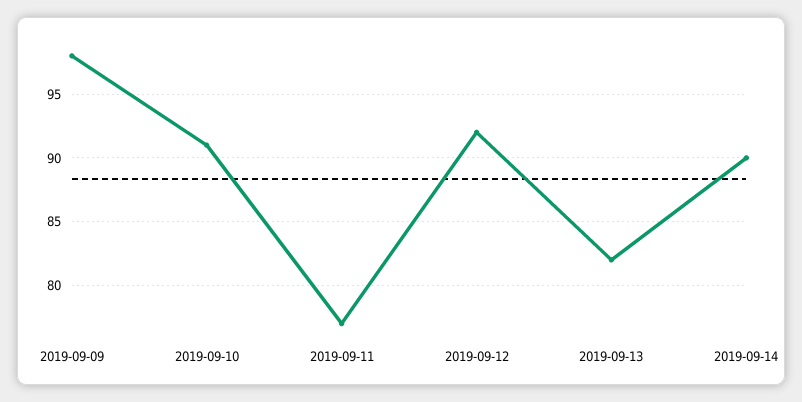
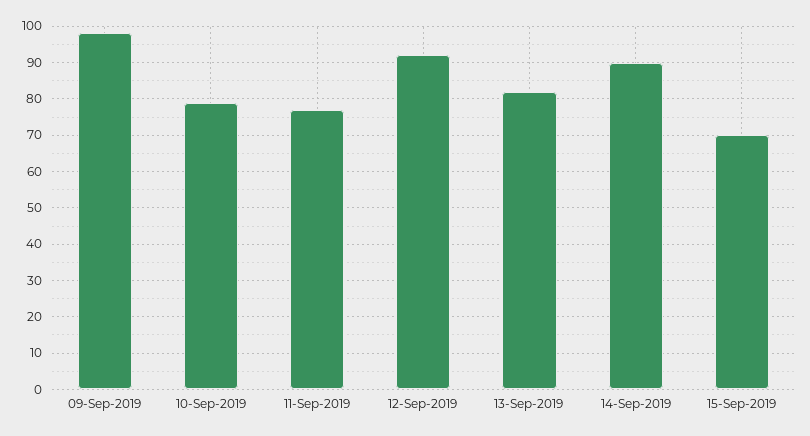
2019-09-10: 91 -> 80
15-Sep-2019: none -> 70

